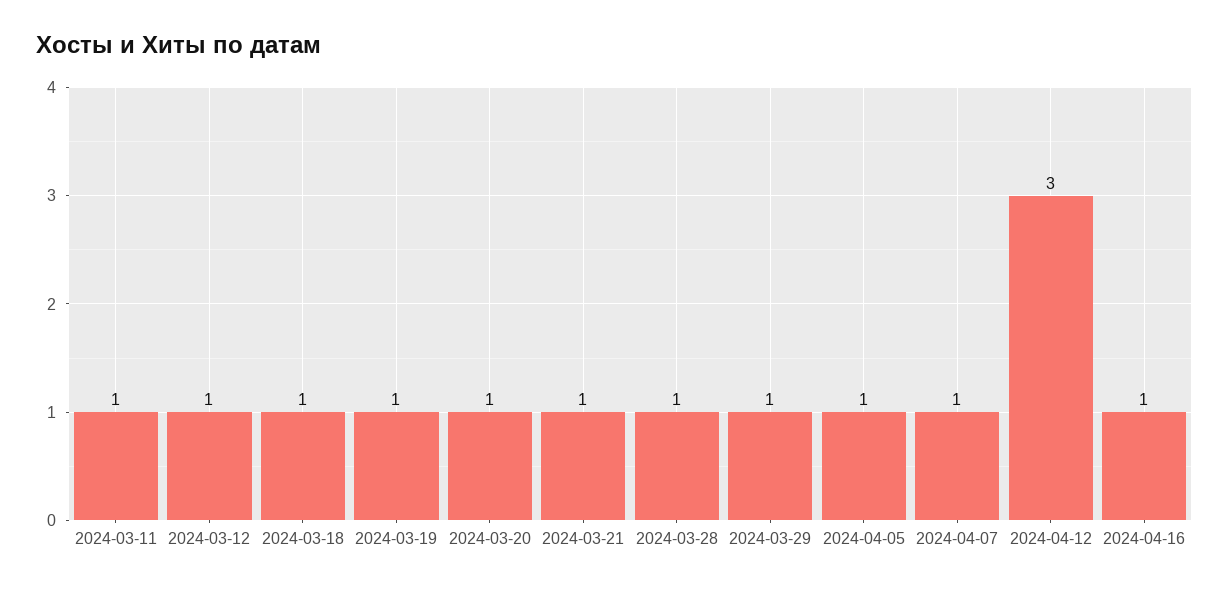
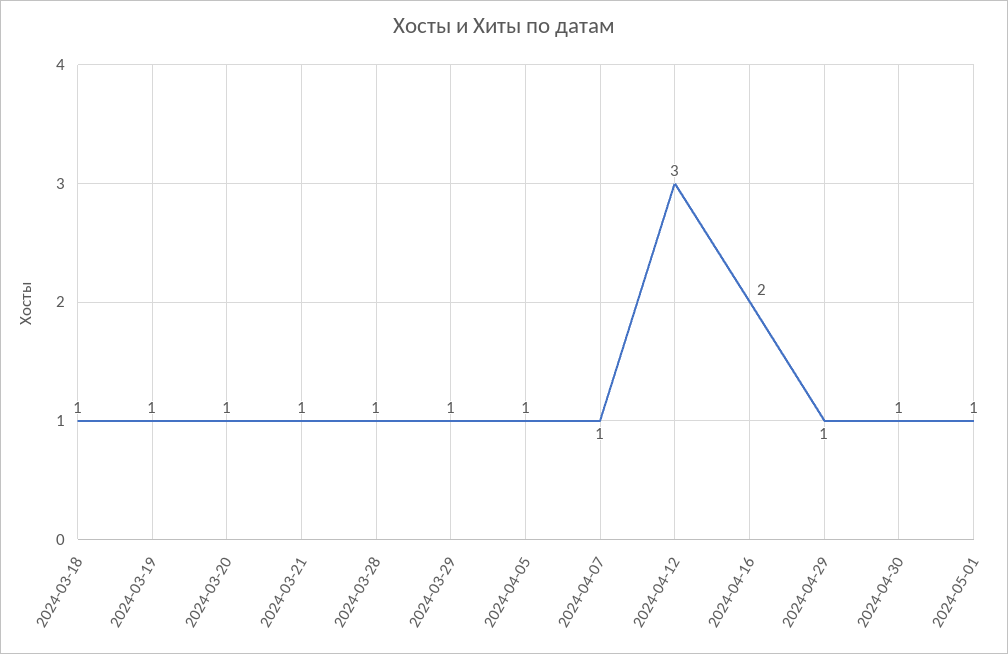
2024-03-11: 1 -> none
2024-03-12: 1 -> none
2024-04-16: 1 -> 2
2024-04-29: none -> 1
2024-04-30: none -> 1
2024-05-01: none -> 1

